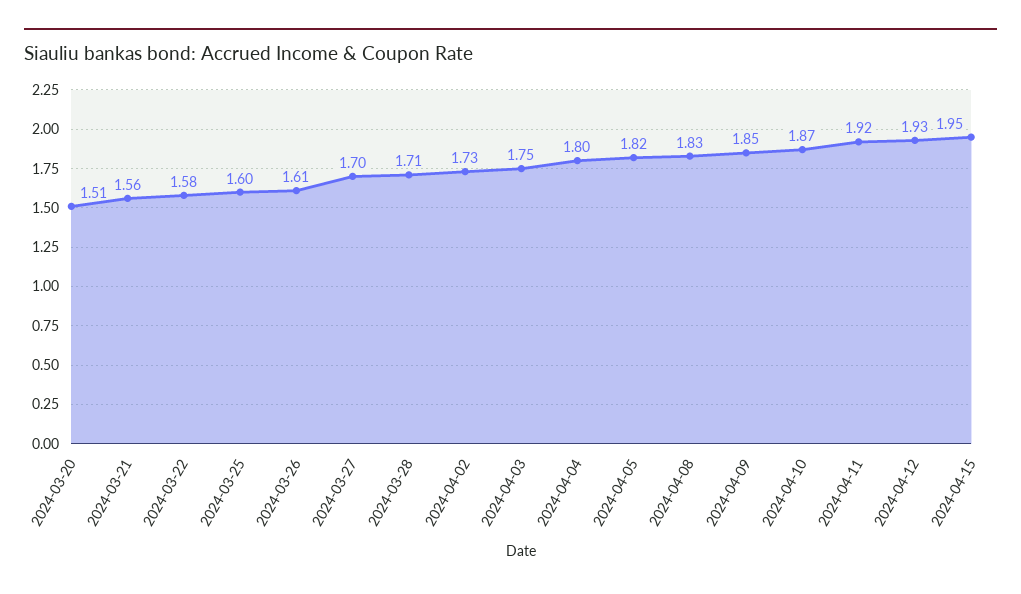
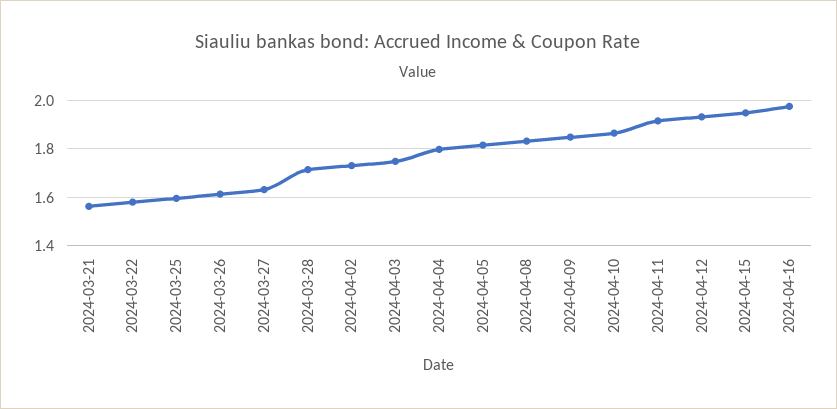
2024-03-20: 1.51 -> none
2024-03-27: 1.7 -> 1.625
2024-04-16: none -> 1.975

